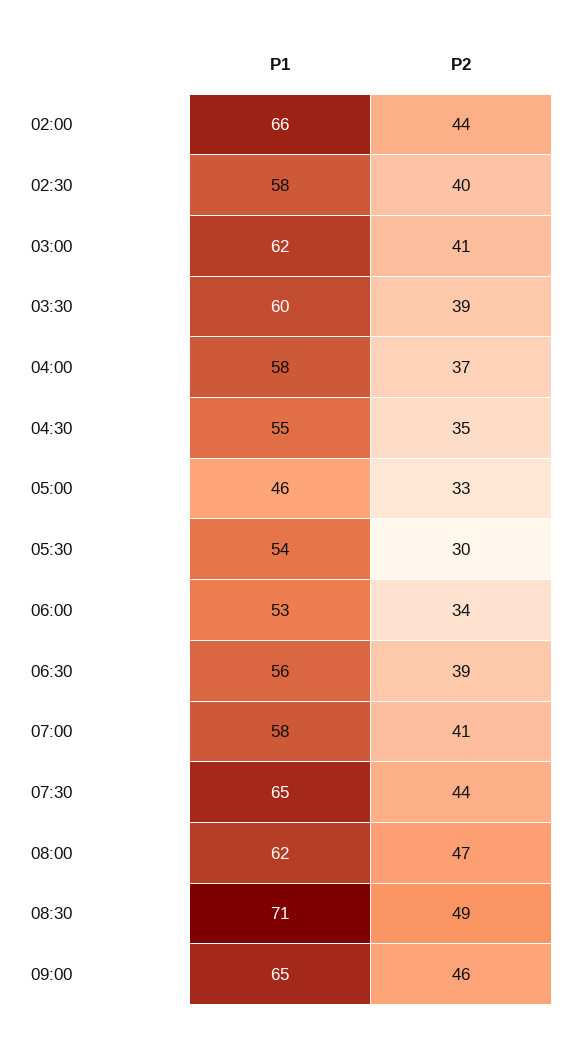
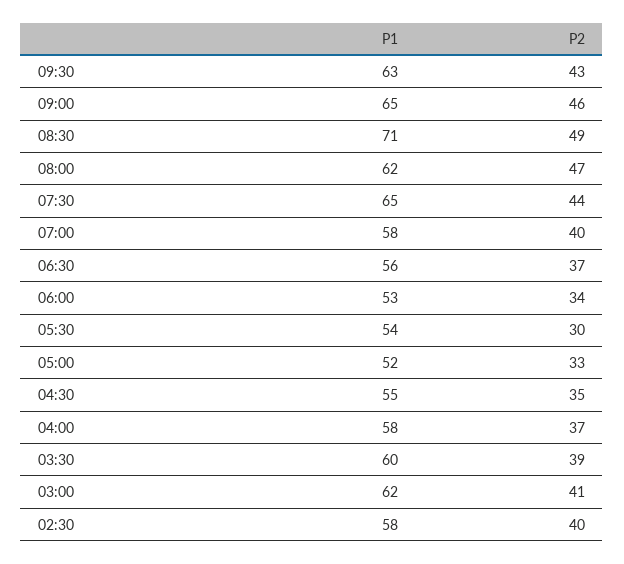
P1, 02:00: 66 -> none
P2, 02:00: 44 -> none
P1, 05:00: 46 -> 52
P2, 06:30: 39 -> 37
P2, 07:00: 41 -> 40
P1, 09:30: none -> 63
P2, 09:30: none -> 43

